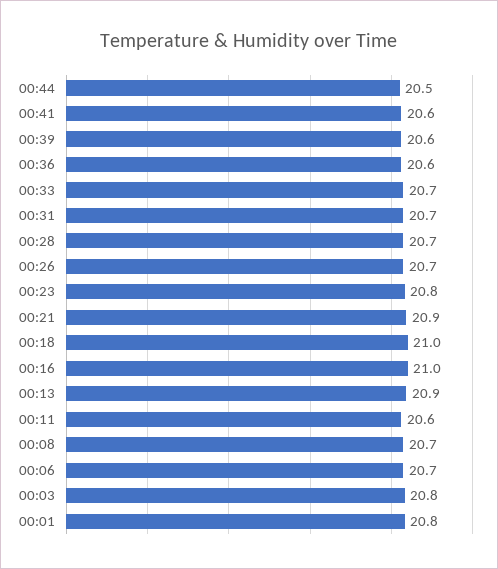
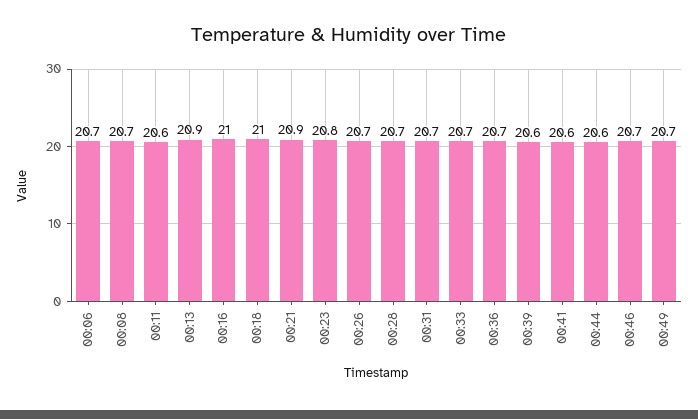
00:44: 20.5 -> 20.6
00:36: 20.6 -> 20.7
00:03: 20.8 -> none
00:01: 20.8 -> none
00:46: none -> 20.7
00:49: none -> 20.7

